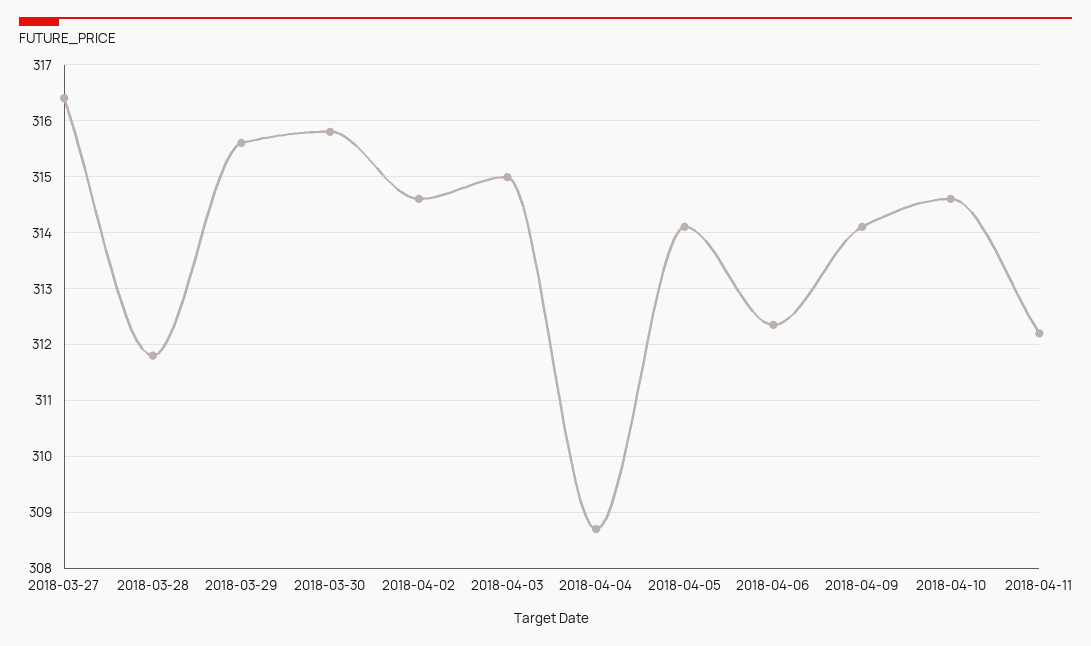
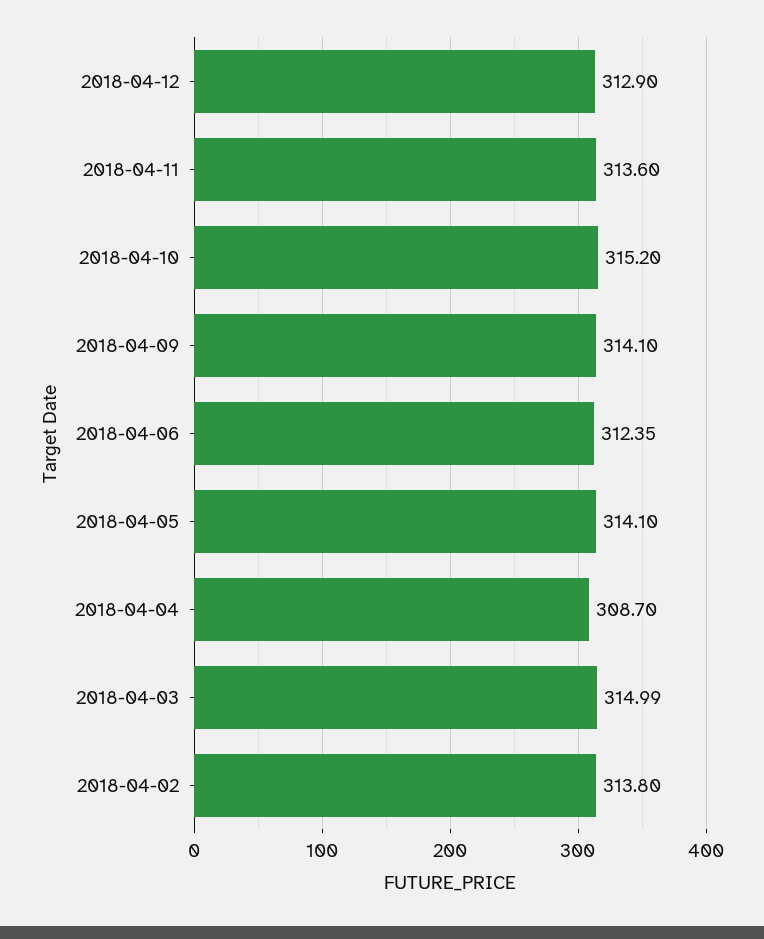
2018-03-27: 316.4 -> none
2018-03-28: 311.8 -> none
2018-03-29: 315.6 -> none
2018-03-30: 315.8 -> none
2018-04-02: 314.6 -> 313.8
2018-04-10: 314.6 -> 315.2
2018-04-11: 312.2 -> 313.6
2018-04-12: none -> 312.9

